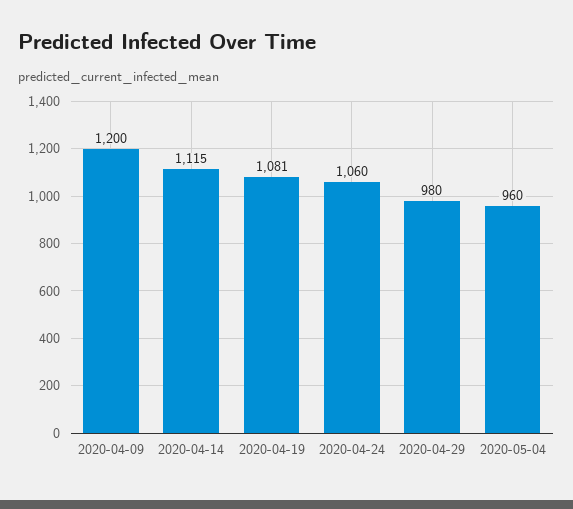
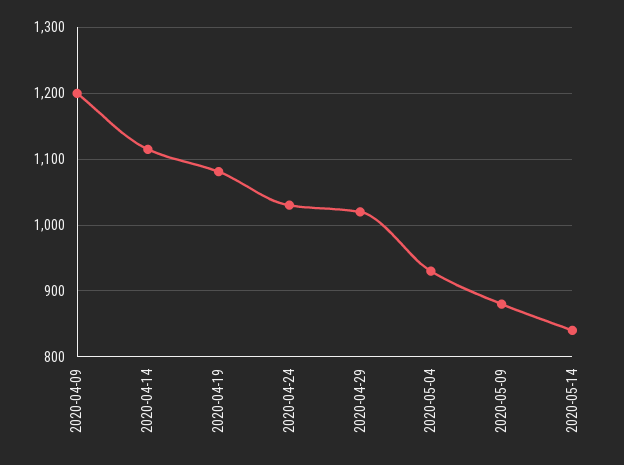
2020-04-24: 1060 -> 1030
2020-04-29: 980 -> 1020
2020-05-04: 960 -> 930
2020-05-09: none -> 880
2020-05-14: none -> 840

